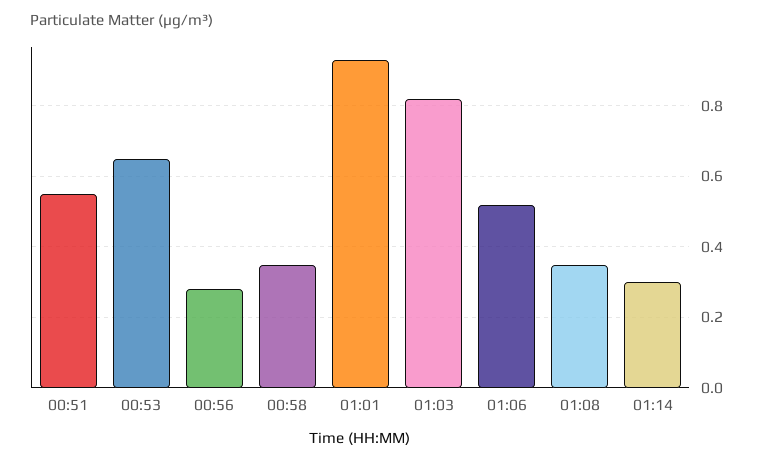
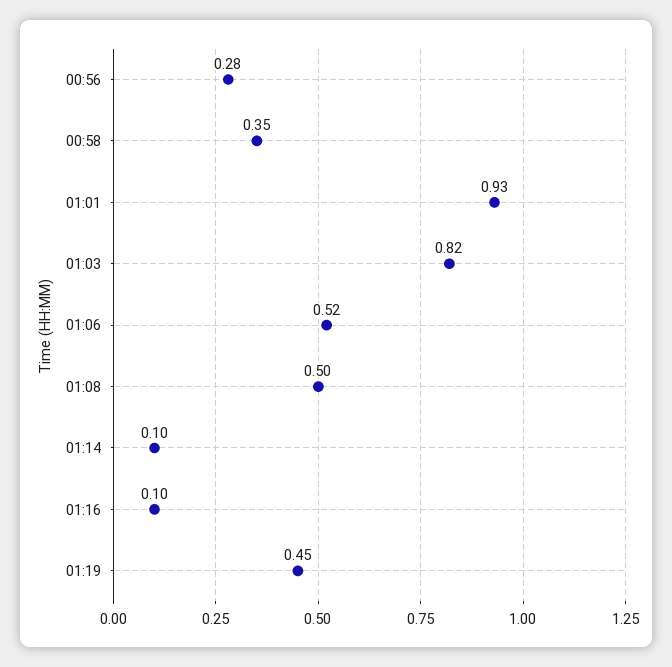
00:51: 0.55 -> none
00:53: 0.65 -> none
01:08: 0.35 -> 0.5
01:14: 0.3 -> 0.1
01:16: none -> 0.1
01:19: none -> 0.45

